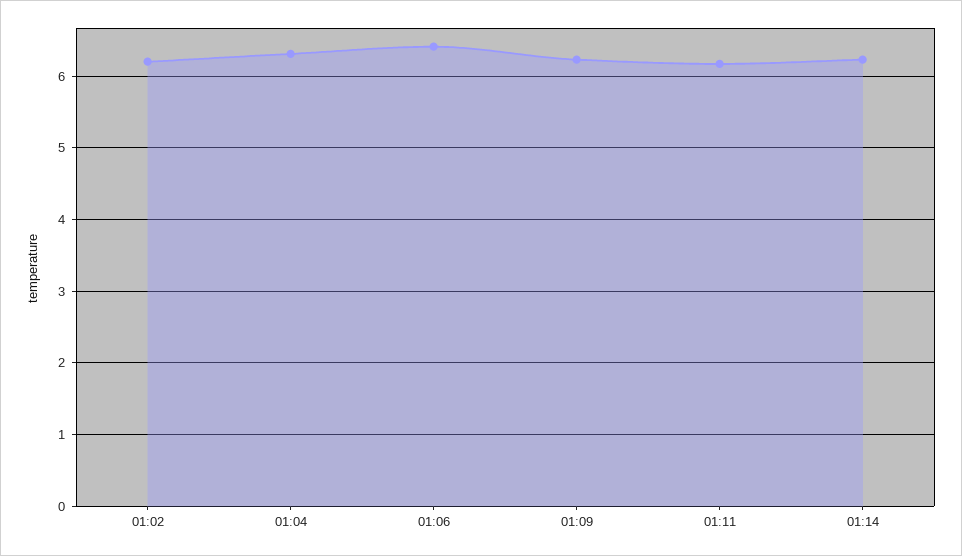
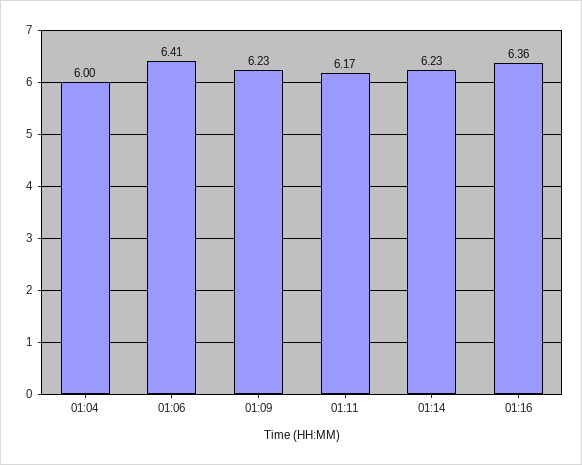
01:02: 6.2 -> none
01:04: 6.3 -> 6
01:16: none -> 6.36

